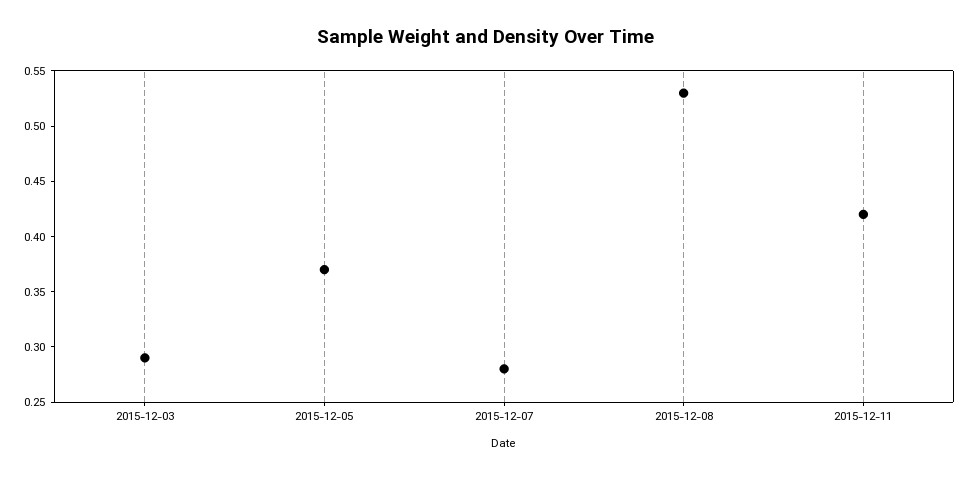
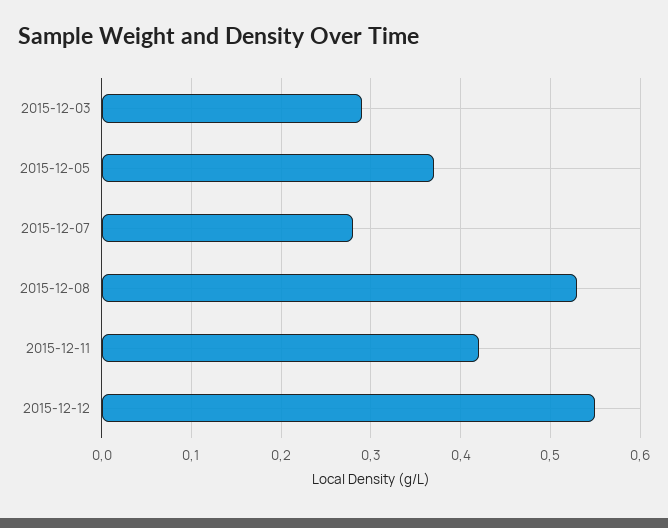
2015-12-12: none -> 0.55

